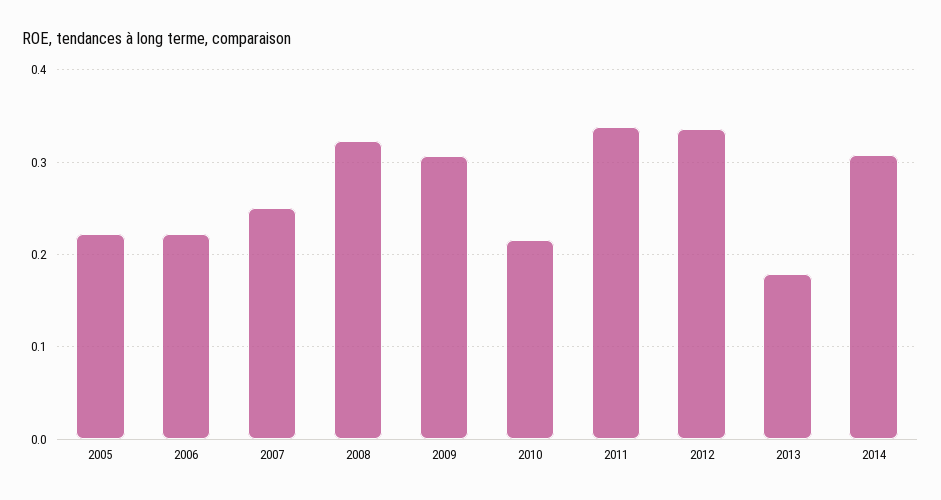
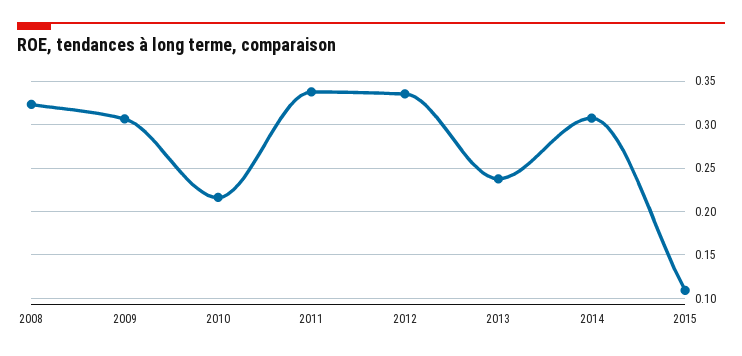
2005: 0.22 -> none
2006: 0.22 -> none
2007: 0.25 -> none
2013: 0.18 -> 0.24
2015: none -> 0.11

